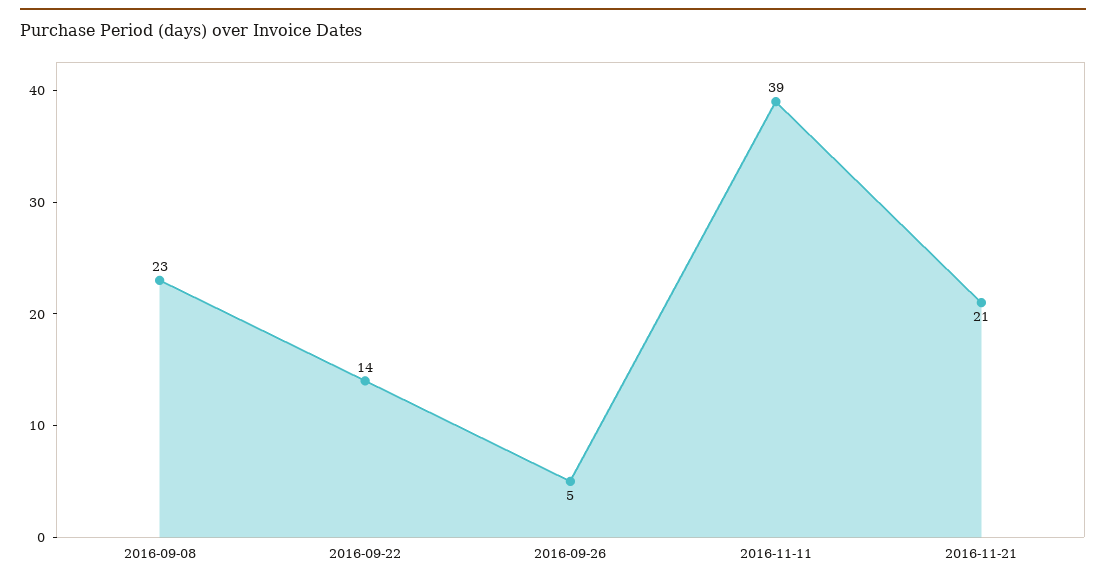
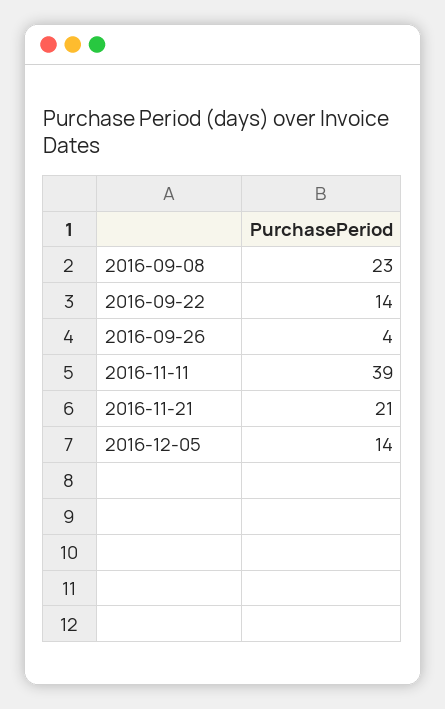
2016-09-26: 5 -> 4
2016-12-05: none -> 14

